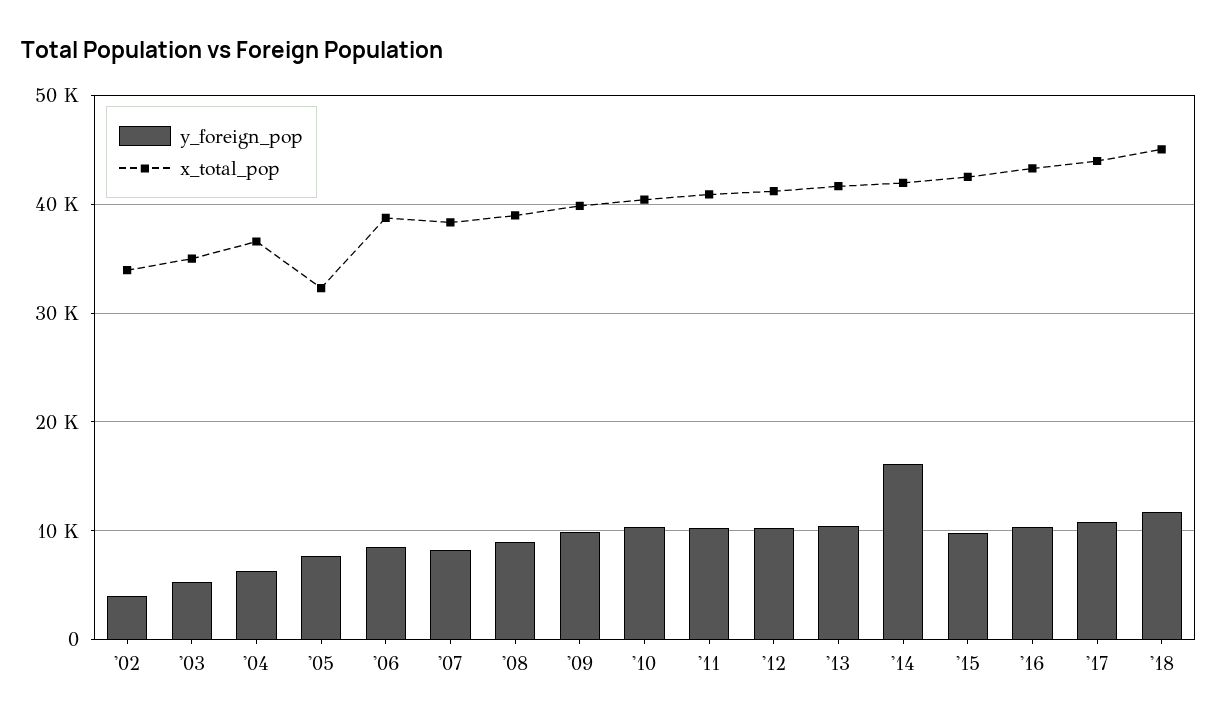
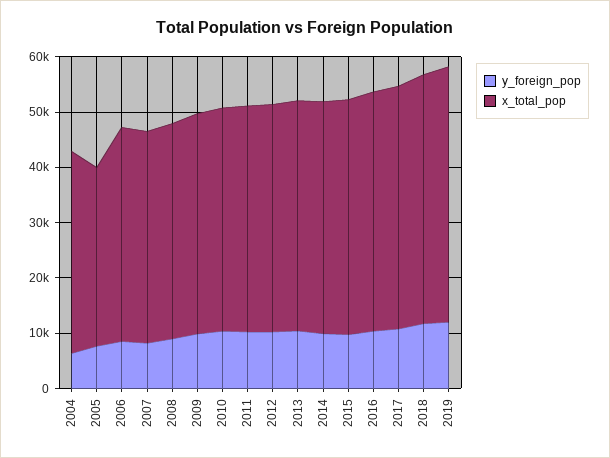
y_foreign_pop, '02: 4000 -> none
x_total_pop, '02: 34000 -> none
y_foreign_pop, '03: 5000 -> none
x_total_pop, '03: 35000 -> none
y_foreign_pop, '14: 16000 -> 10000
y_foreign_pop, 2019: none -> 12000
x_total_pop, 2019: none -> 46000

